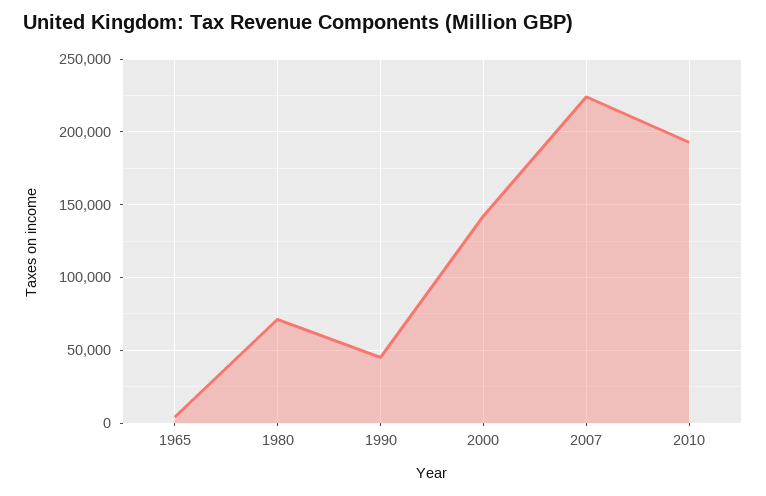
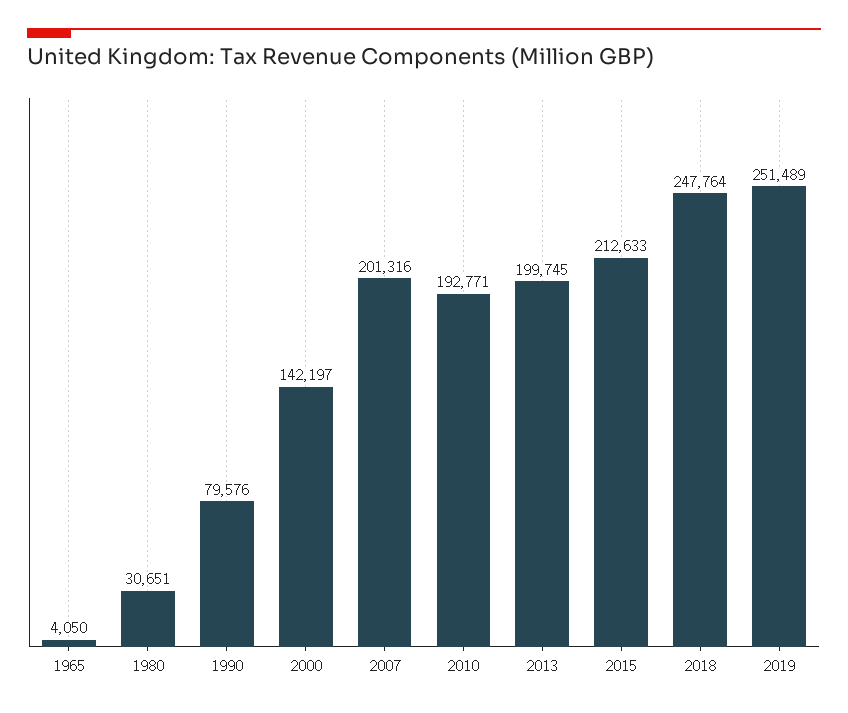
1980: 70000 -> 30651
1990: 45000 -> 79576
2007: 225000 -> 201316
2013: none -> 199745
2015: none -> 212633
2018: none -> 247764
2019: none -> 251489

